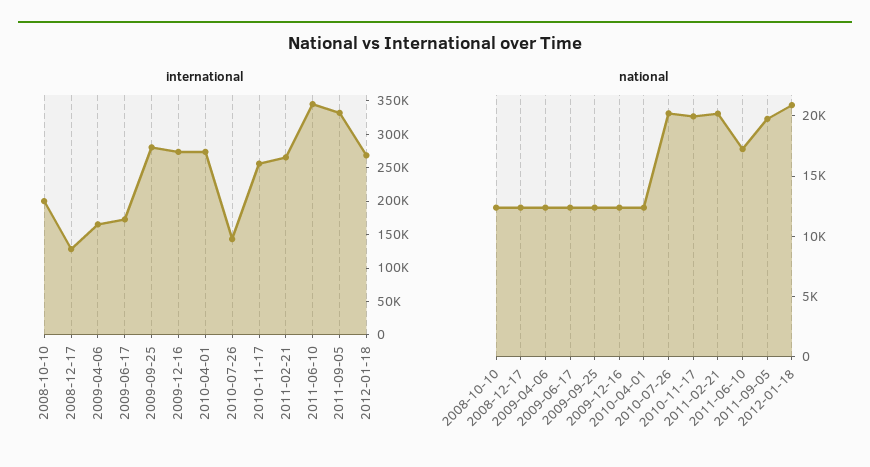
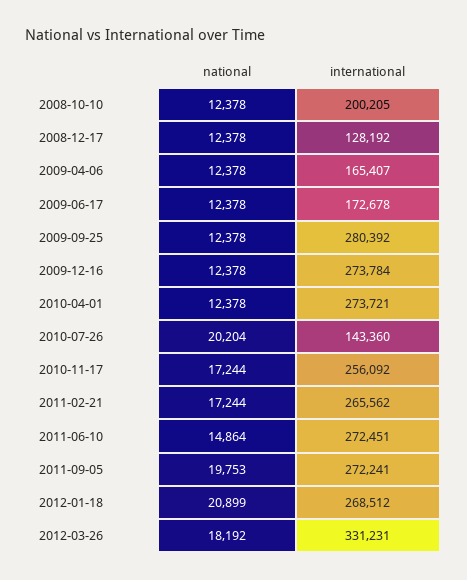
international, 2011-06-10: 350000 -> 272451
international, 2011-09-05: 325000 -> 272241
national, 2010-11-17: 20000 -> 17244
national, 2011-02-21: 20000 -> 17244
national, 2011-06-10: 17000 -> 14864
national, 2012-03-26: none -> 18192
international, 2012-03-26: none -> 331231

